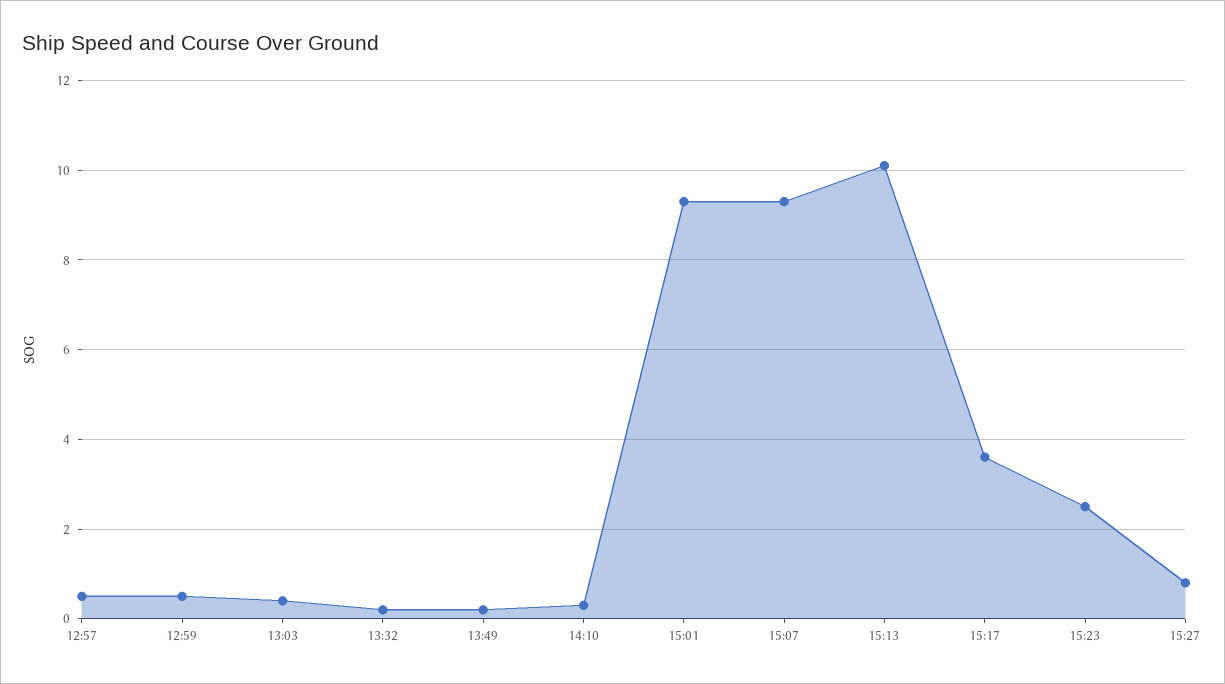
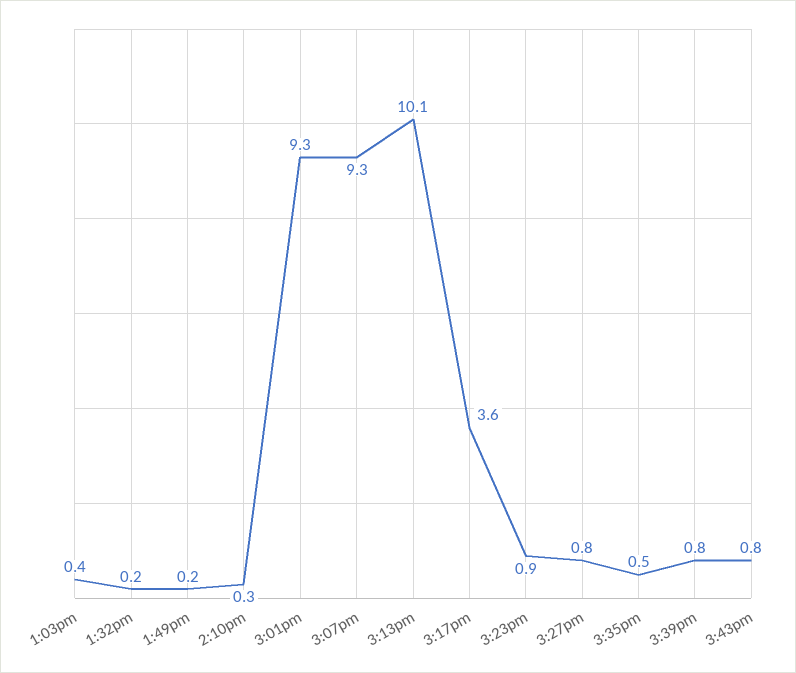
12:57: 0.5 -> none
12:59: 0.5 -> none
15:23: 2.5 -> 0.9
3:35pm: none -> 0.5
3:39pm: none -> 0.8
3:43pm: none -> 0.8

